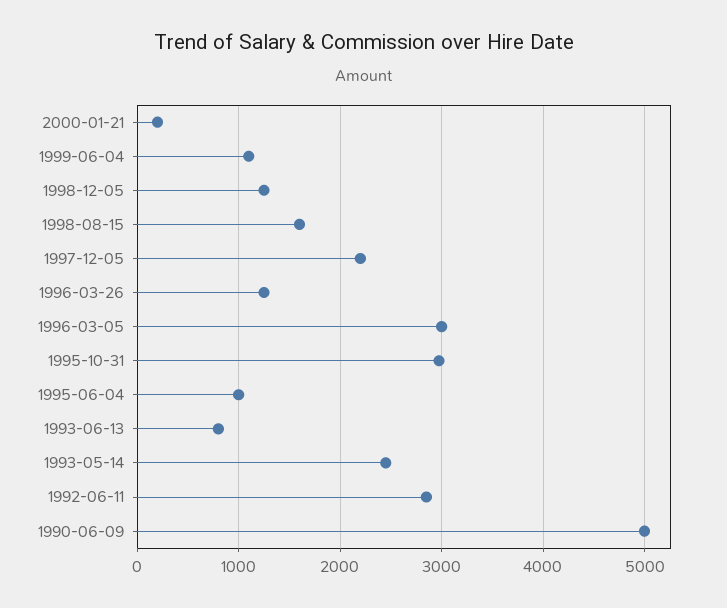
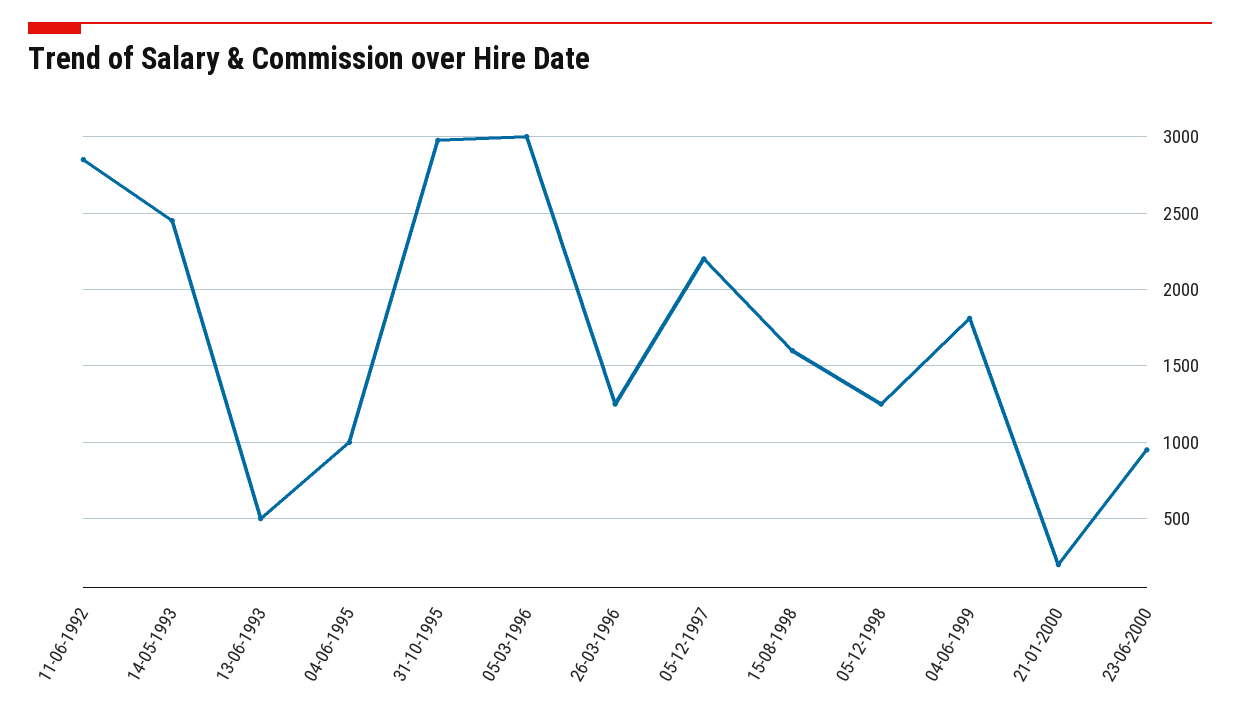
1999-06-04: 1100 -> 1800
1993-06-13: 800 -> 500
1990-06-09: 5000 -> none
23-06-2000: none -> 950

